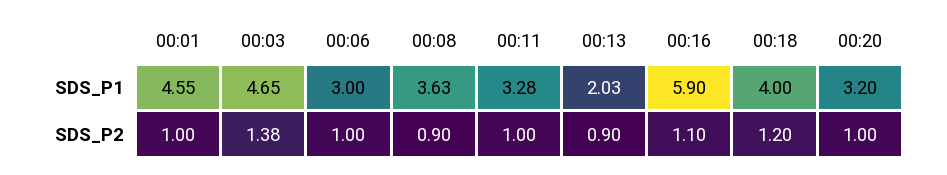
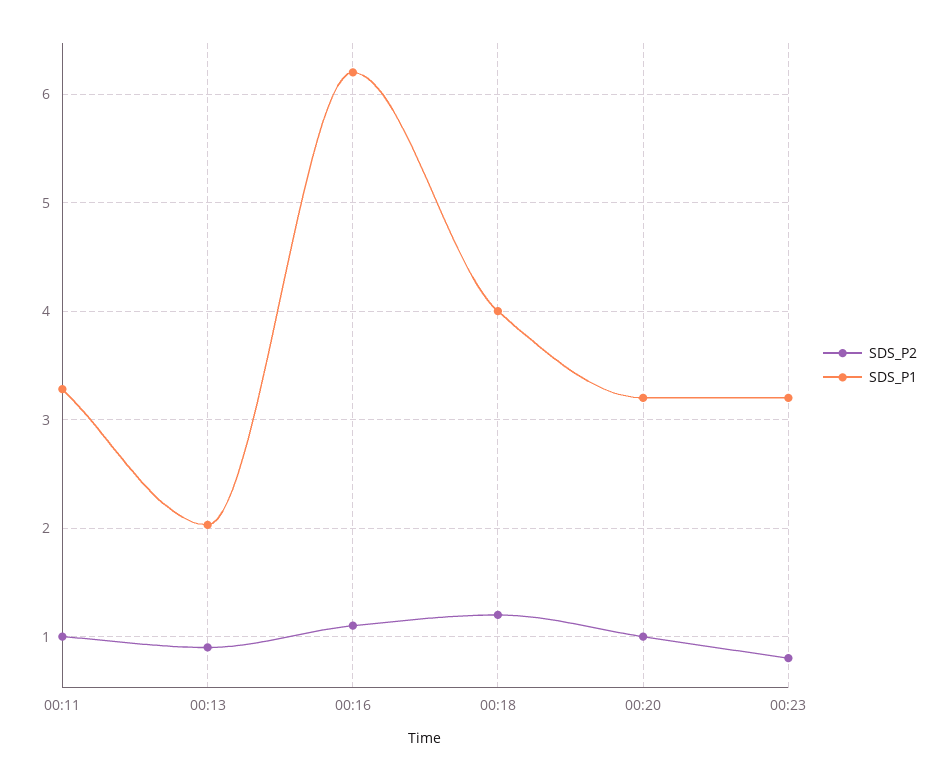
SDS_P1, 00:01: 4.55 -> none
SDS_P1, 00:03: 4.65 -> none
SDS_P1, 00:06: 3 -> none
SDS_P1, 00:08: 3.63 -> none
SDS_P1, 00:16: 5.9 -> 6.2
SDS_P2, 00:01: 1 -> none
SDS_P2, 00:03: 1.38 -> none
SDS_P2, 00:06: 1 -> none
SDS_P2, 00:08: 0.9 -> none
SDS_P2, 00:23: none -> 0.8
SDS_P1, 00:23: none -> 3.2

